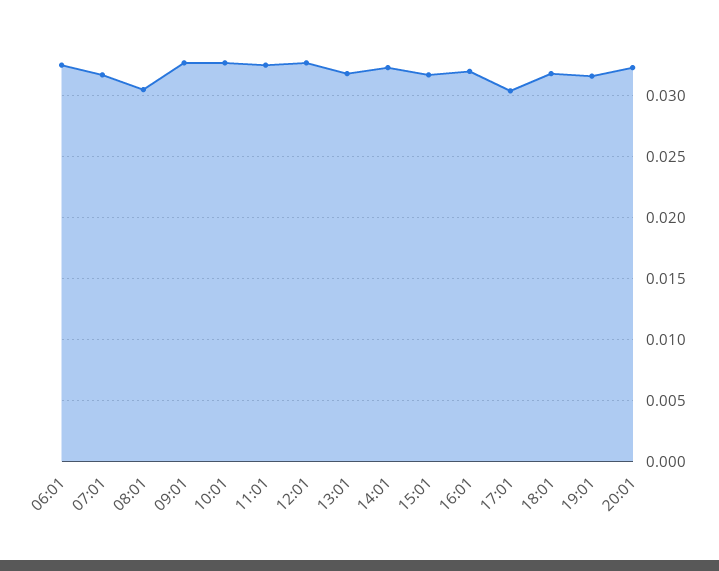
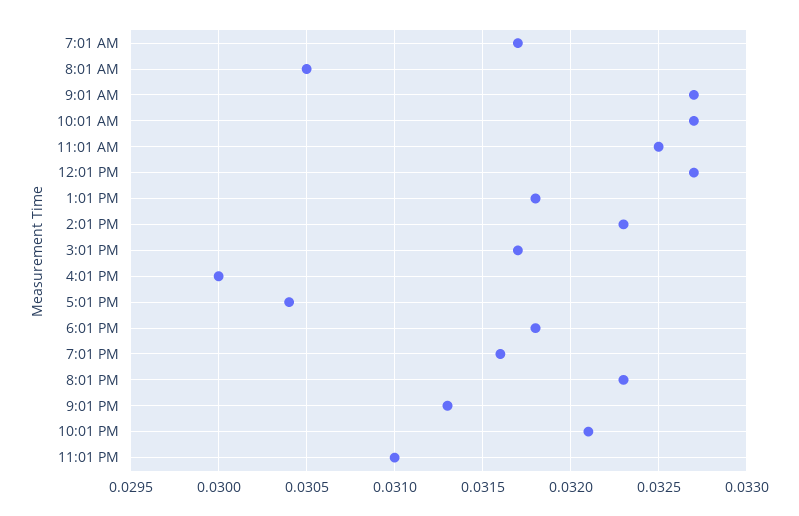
06:01: 0.0325 -> none
16:01: 0.032 -> 0.03
9:01 PM: none -> 0.0313
10:01 PM: none -> 0.0321
11:01 PM: none -> 0.031

